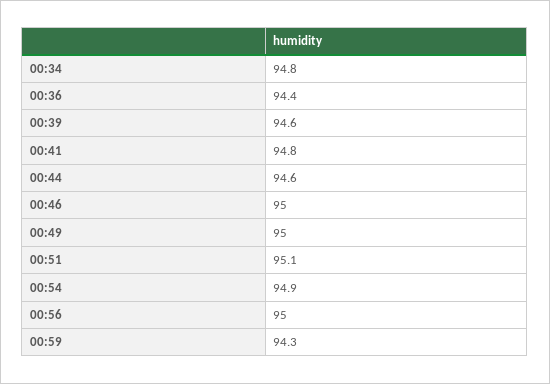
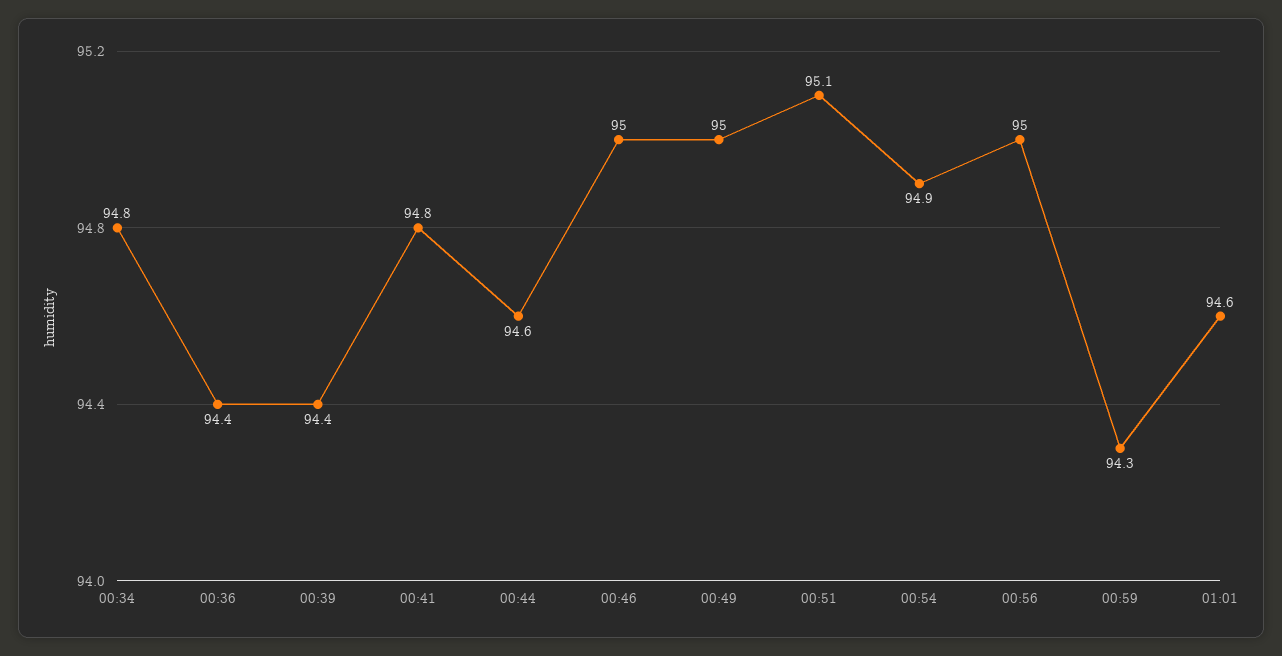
00:39: 94.6 -> 94.4
01:01: none -> 94.6

